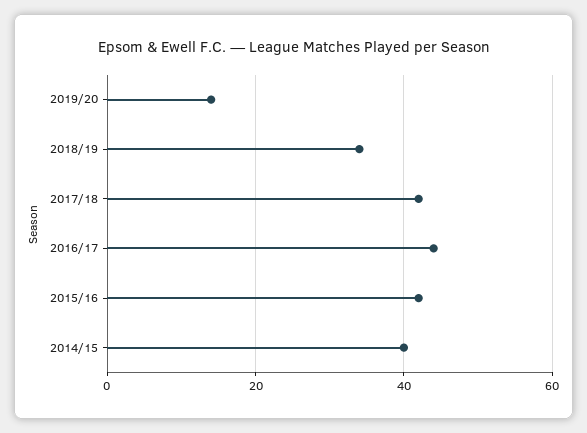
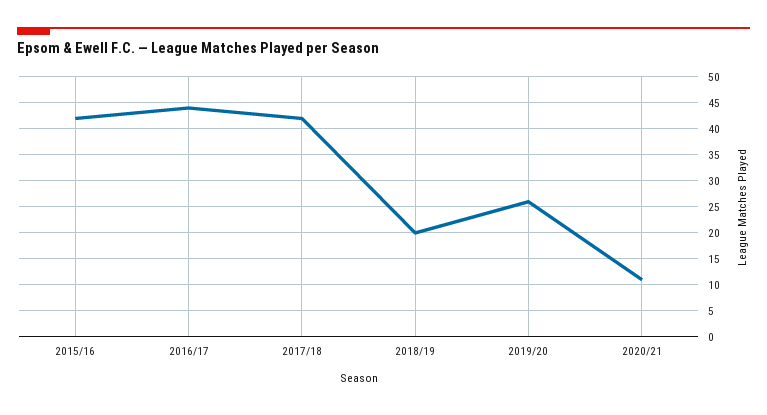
2019/20: 15 -> 25
2018/19: 35 -> 20
2014/15: 40 -> none
2020/21: none -> 10

